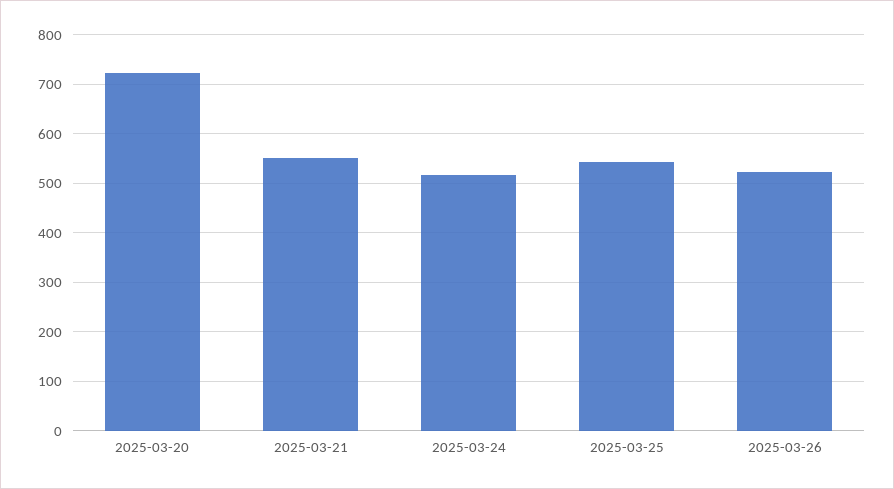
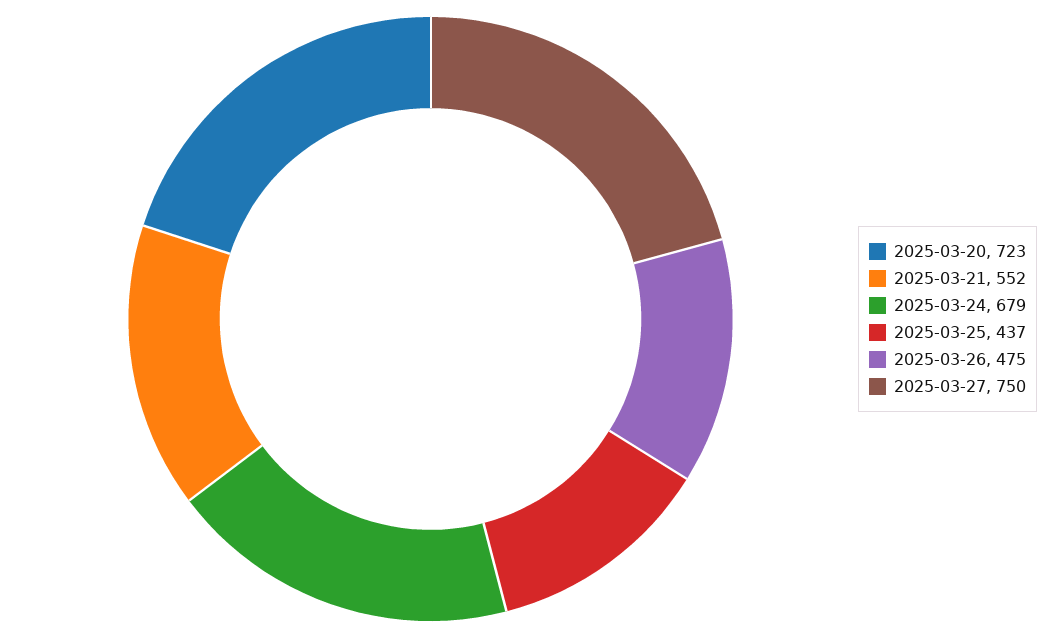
2025-03-24: 520 -> 679
2025-03-25: 540 -> 437
2025-03-26: 520 -> 475
2025-03-27: none -> 750

